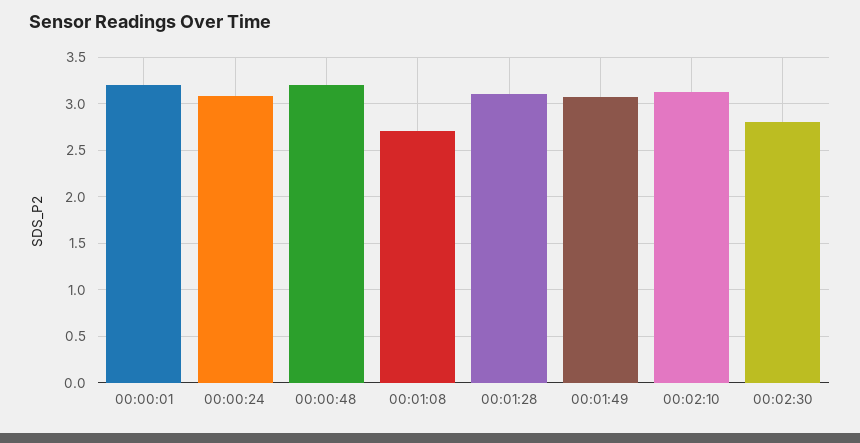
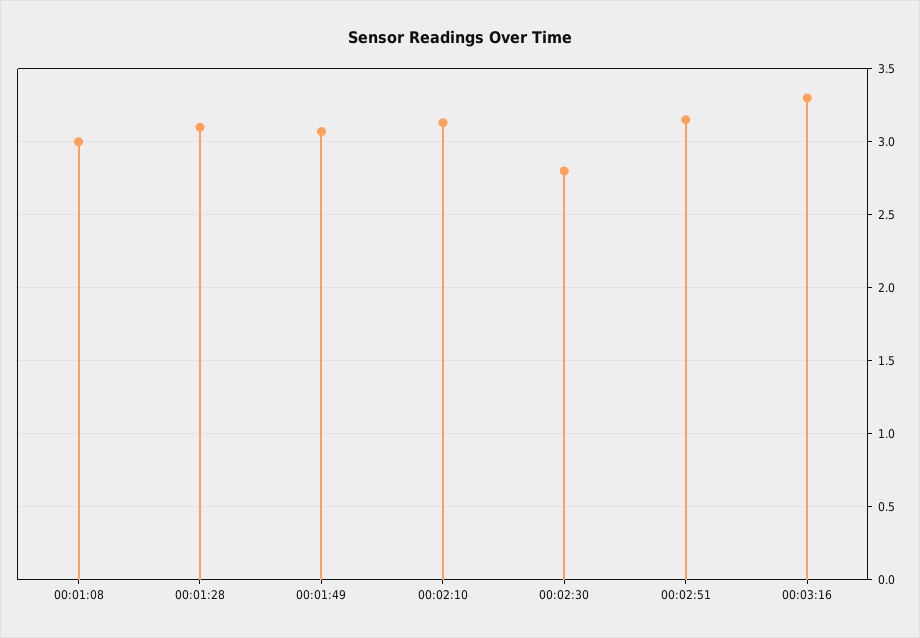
00:00:01: 3.2 -> none
00:00:24: 3.1 -> none
00:00:48: 3.2 -> none
00:01:08: 2.7 -> 3
00:02:51: none -> 3.15
00:03:16: none -> 3.3

